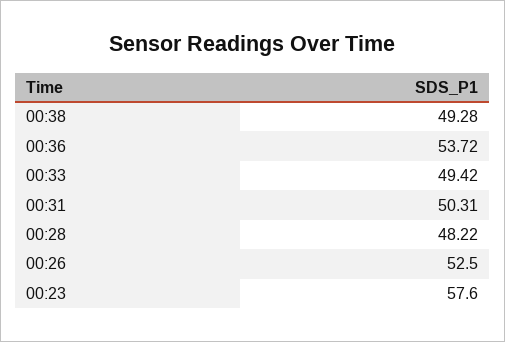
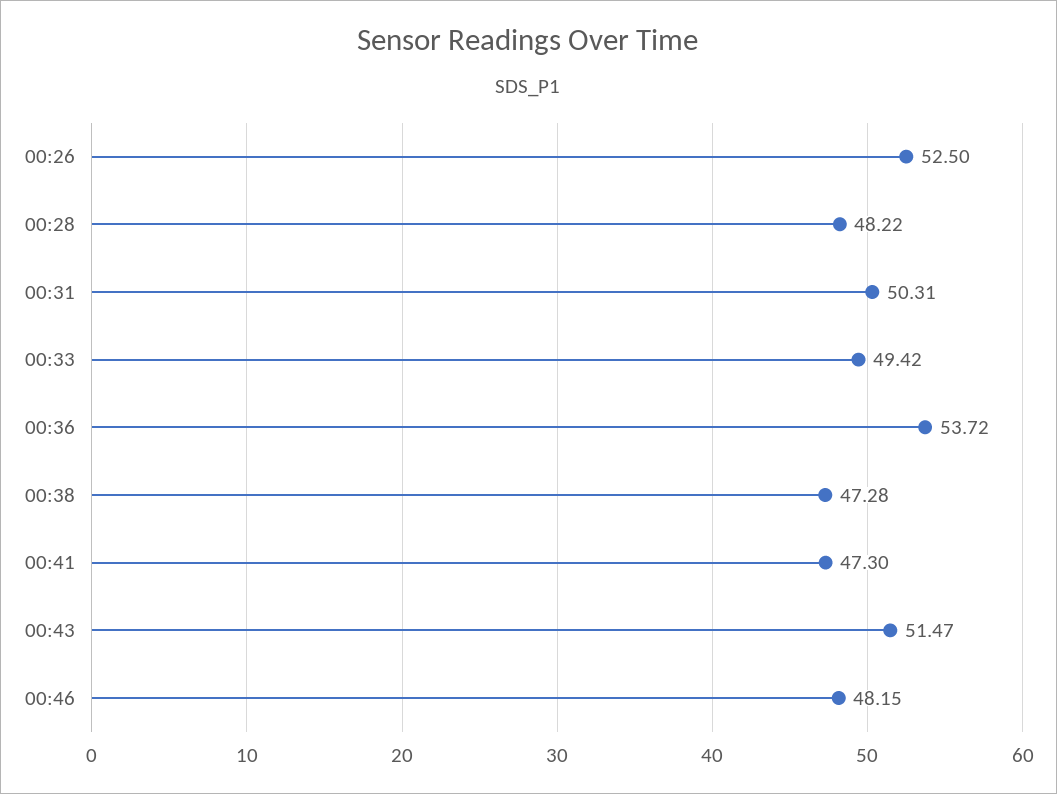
00:38: 49.28 -> 47.28
00:23: 57.6 -> none
00:41: none -> 47.3
00:43: none -> 51.47
00:46: none -> 48.15

